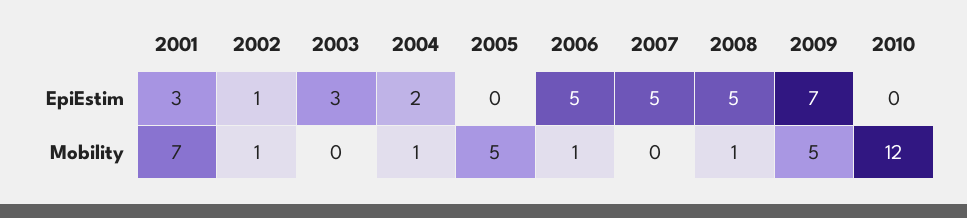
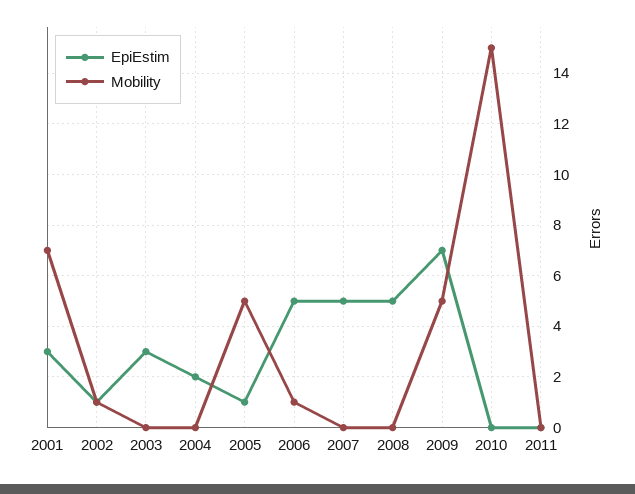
EpiEstim, 2005: 0 -> 1
Mobility, 2004: 1 -> 0
Mobility, 2008: 1 -> 0
Mobility, 2010: 12 -> 15
EpiEstim, 2011: none -> 0
Mobility, 2011: none -> 0

